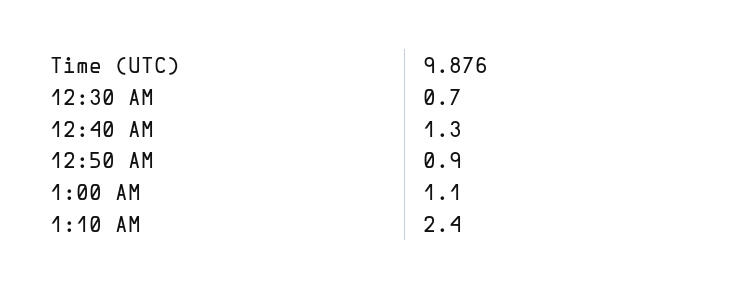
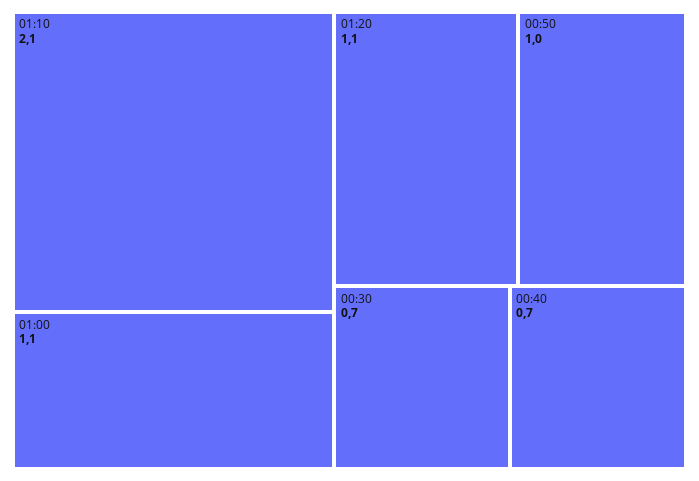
12:40 AM: 1.3 -> 0.7
12:50 AM: 0.9 -> 1
1:10 AM: 2.4 -> 2.1
01:20: none -> 1.1

